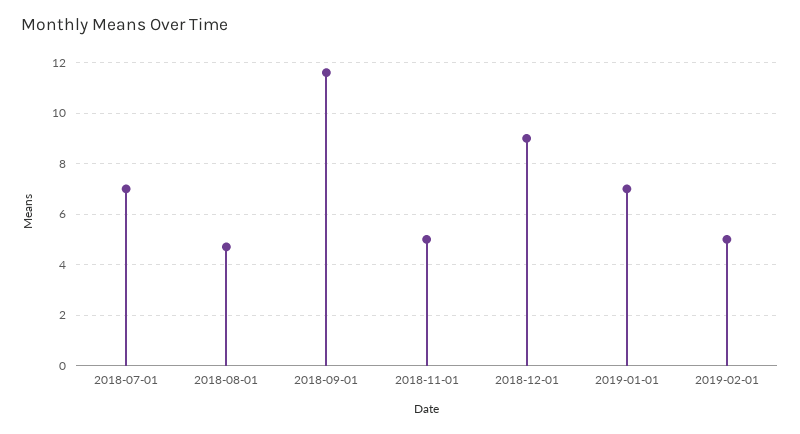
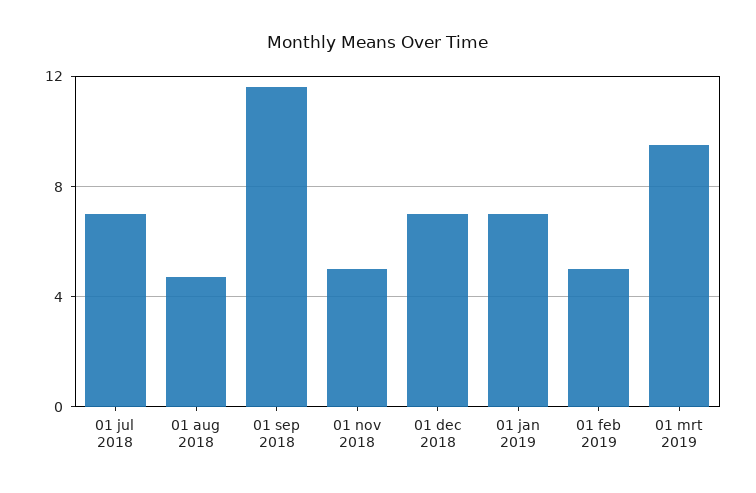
2018-12-01: 9 -> 7
01 mrt 2019: none -> 9.5

